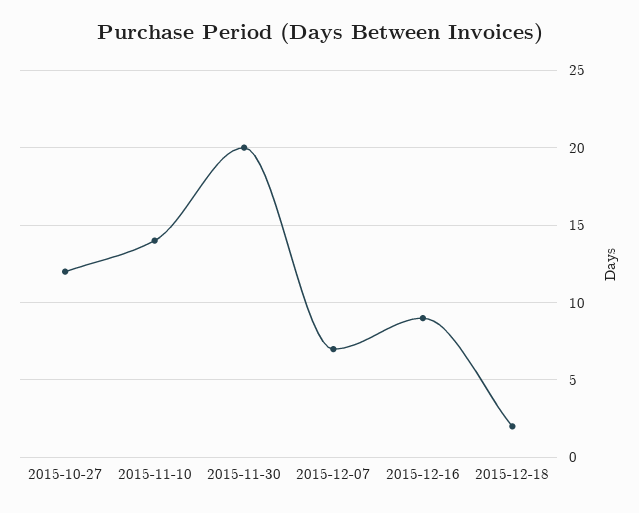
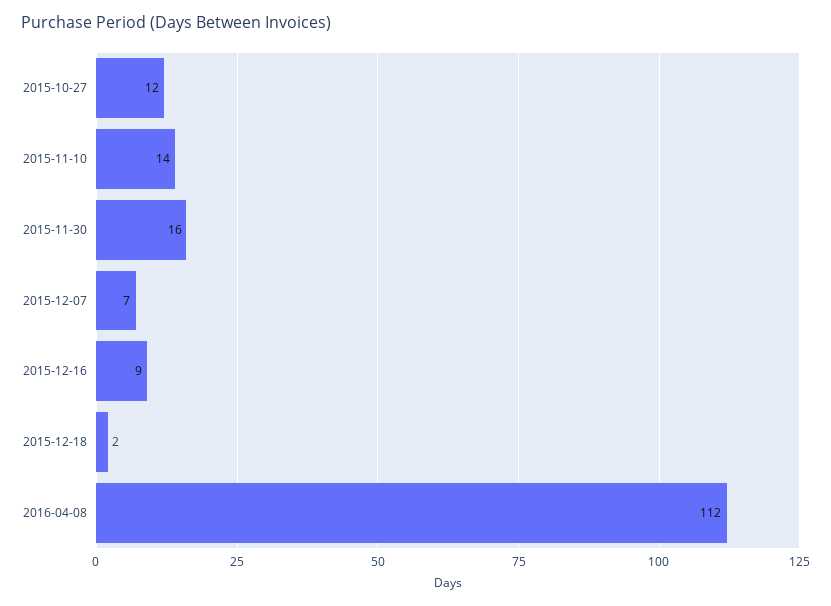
2015-11-30: 20 -> 16
2016-04-08: none -> 112

